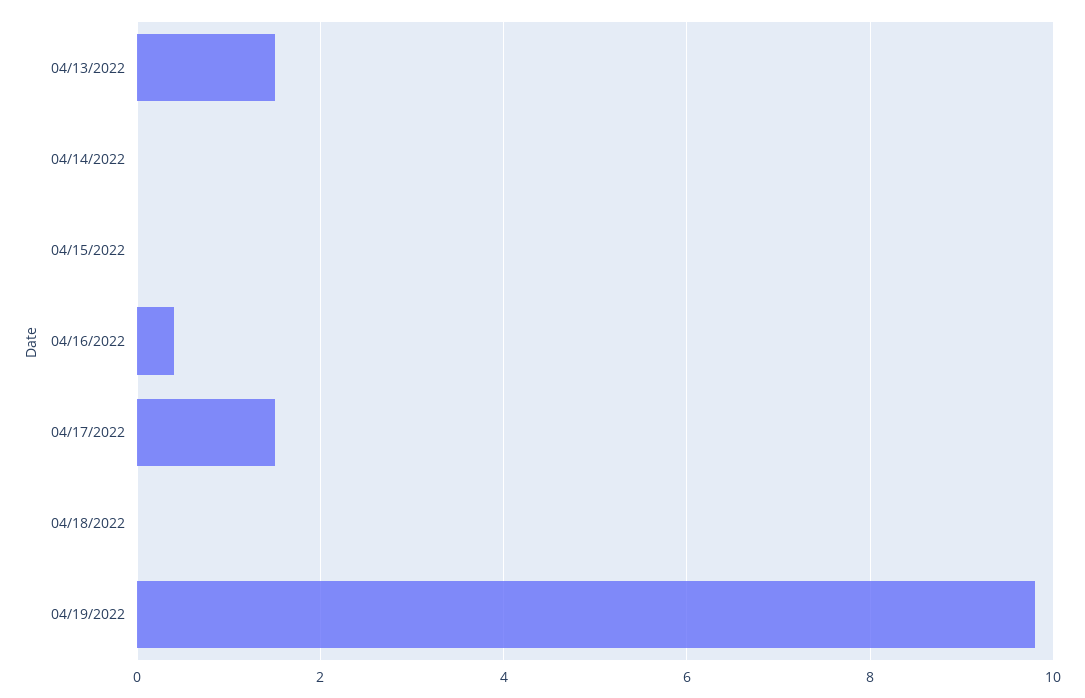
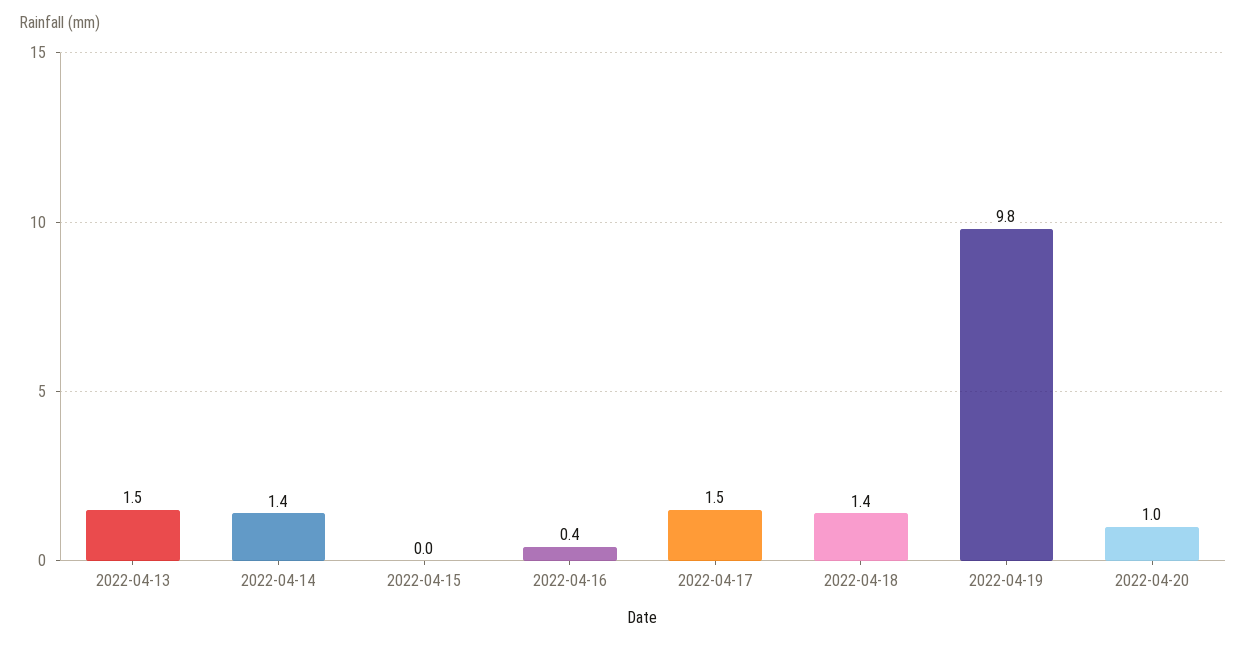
04/14/2022: 0 -> 1.4
04/18/2022: 0 -> 1.4
2022-04-20: none -> 1

